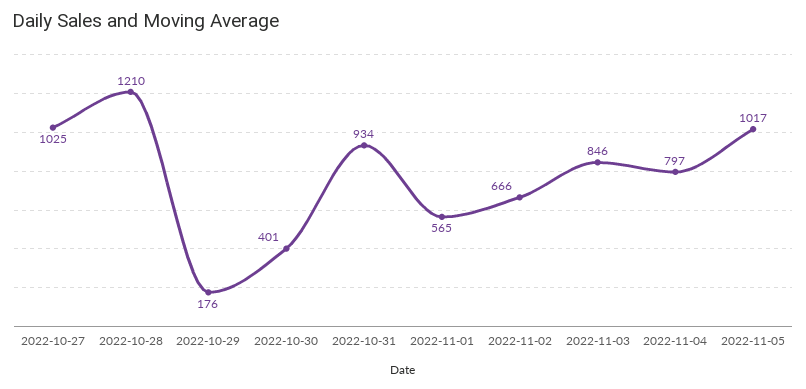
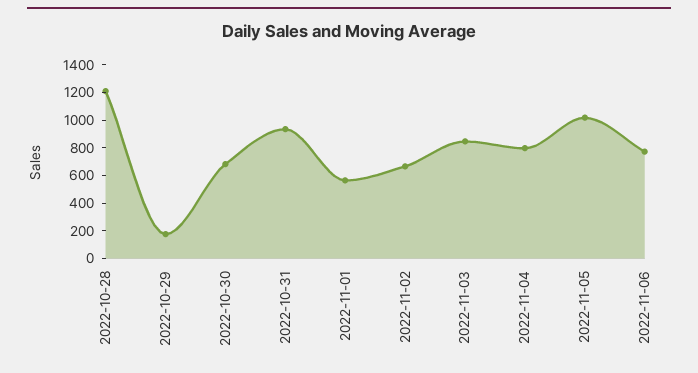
2022-10-27: 1025 -> none
2022-10-30: 401 -> 700
2022-11-06: none -> 800

